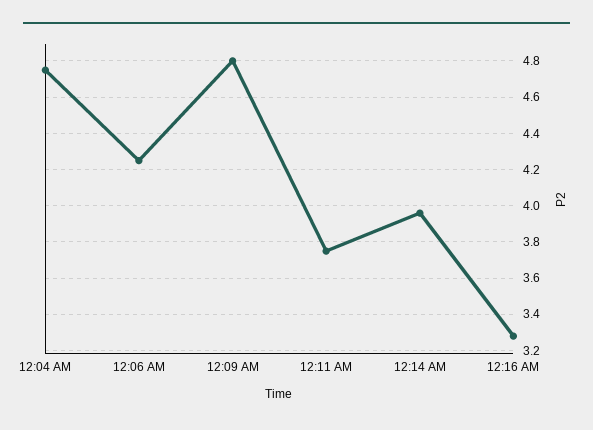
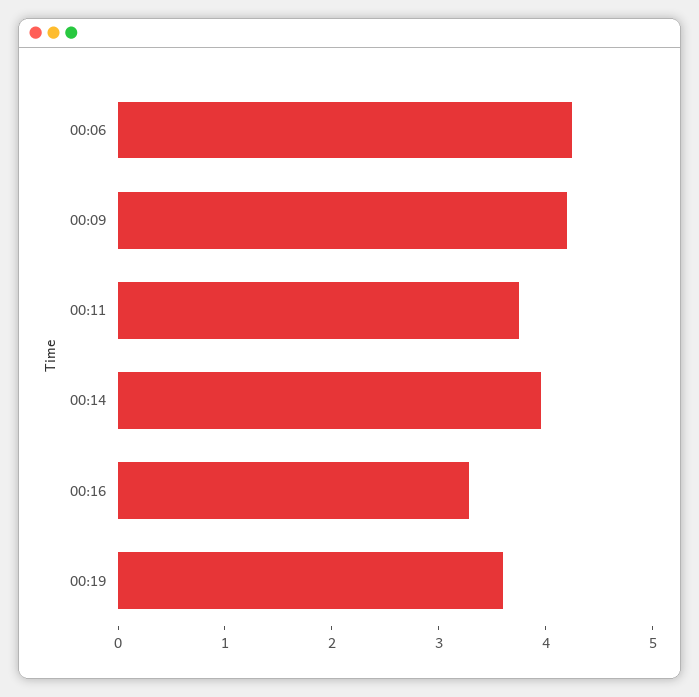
12:04 AM: 4.75 -> none
12:09 AM: 4.8 -> 4.2
00:19: none -> 3.6

